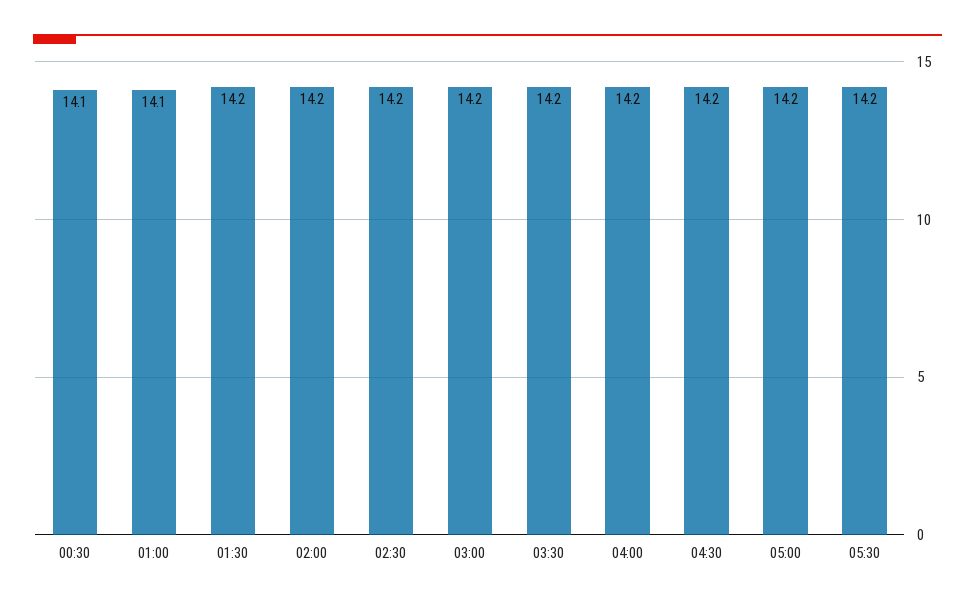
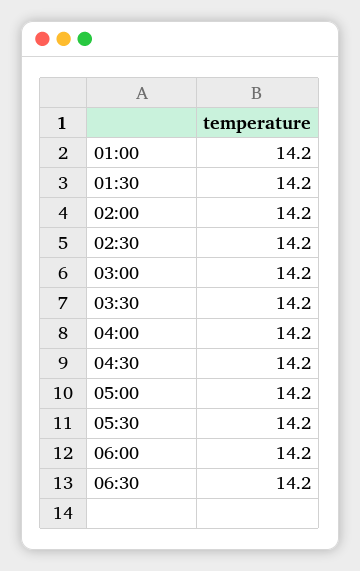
00:30: 14.1 -> none
01:00: 14.1 -> 14.2
06:00: none -> 14.2
06:30: none -> 14.2

